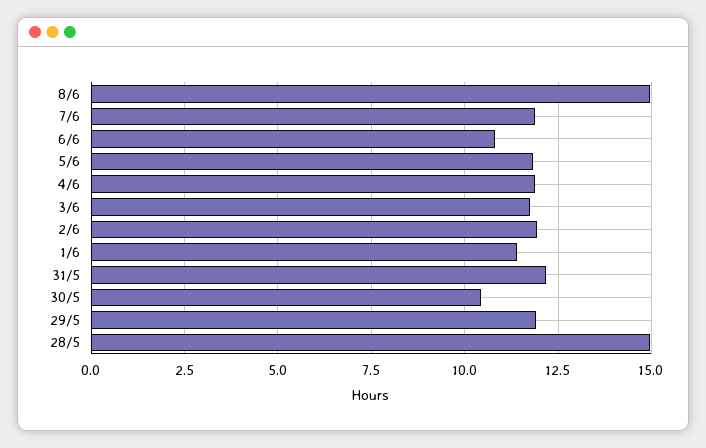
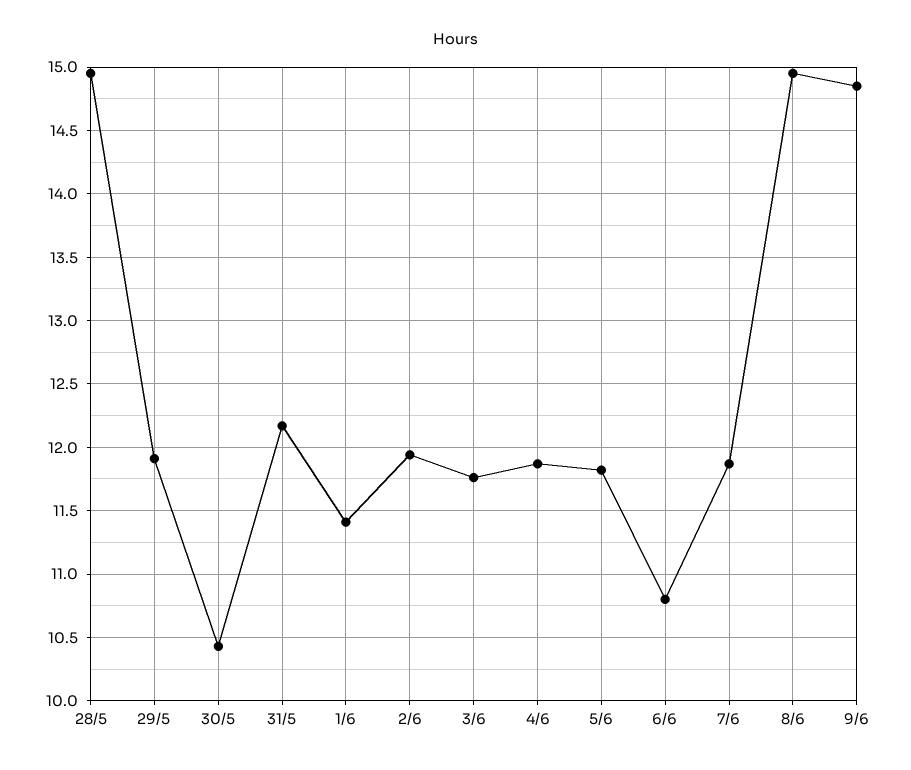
9/6: none -> 14.85

